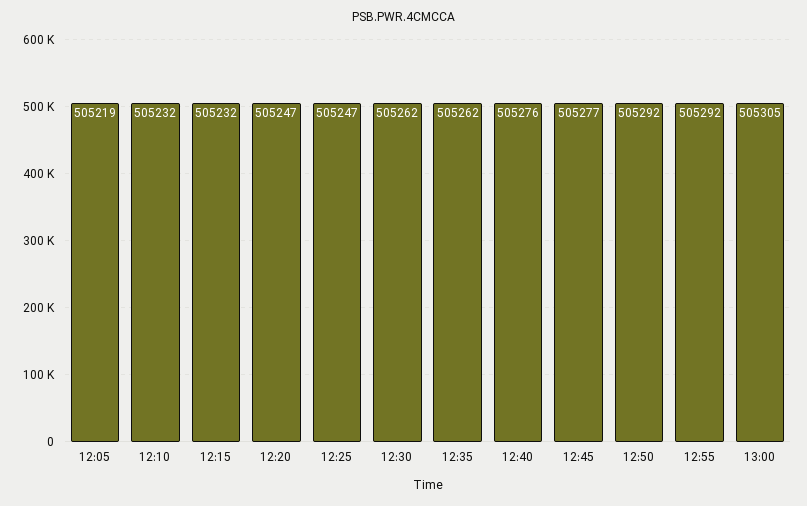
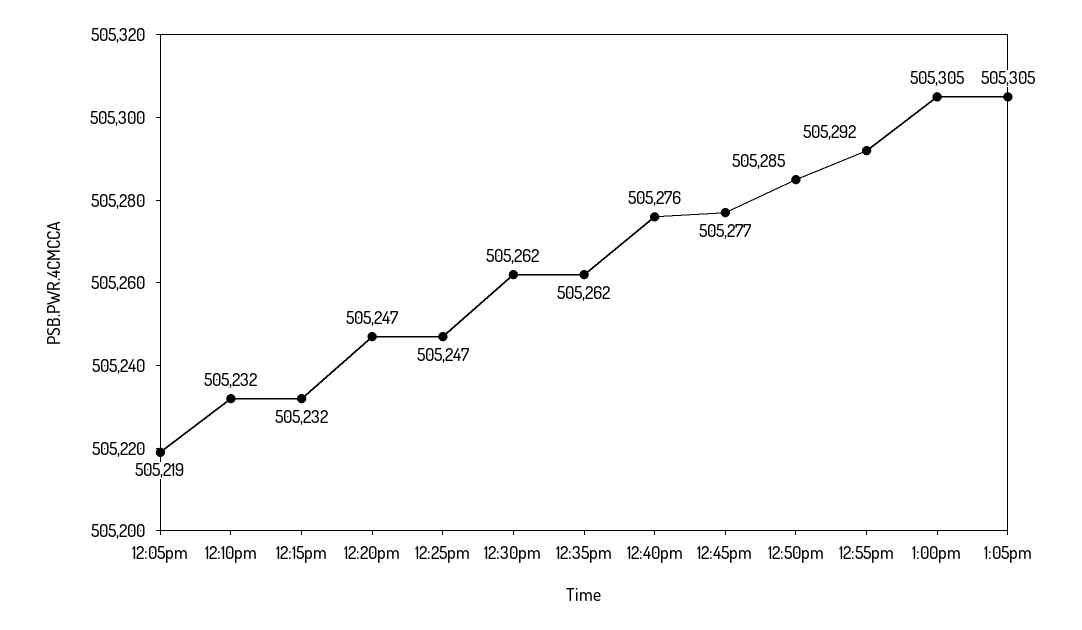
12:50: 505292 -> 505285
1:05pm: none -> 505305

